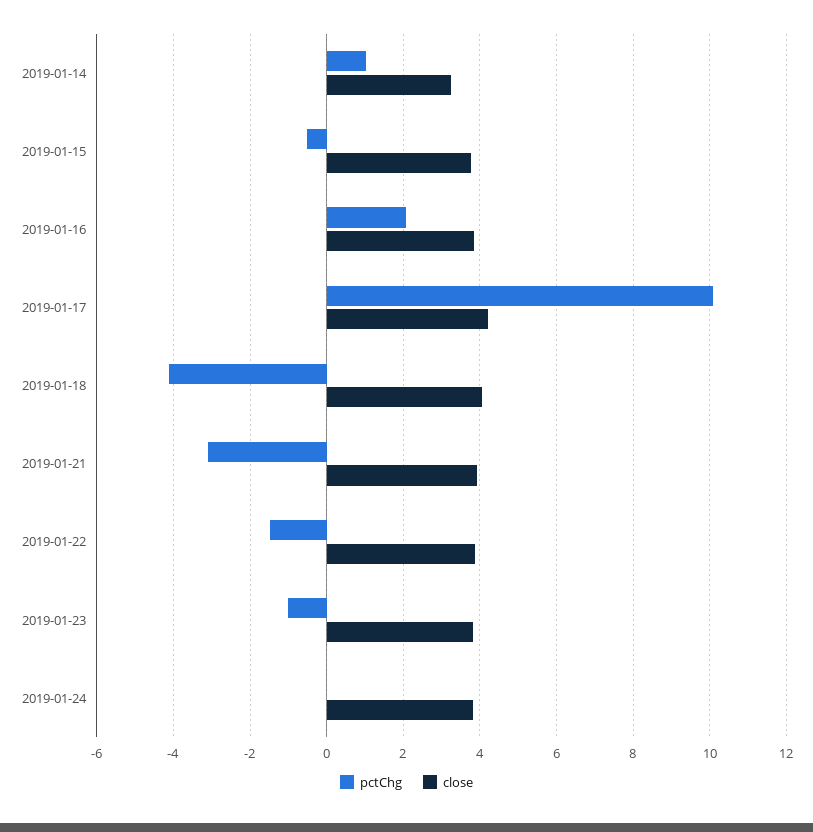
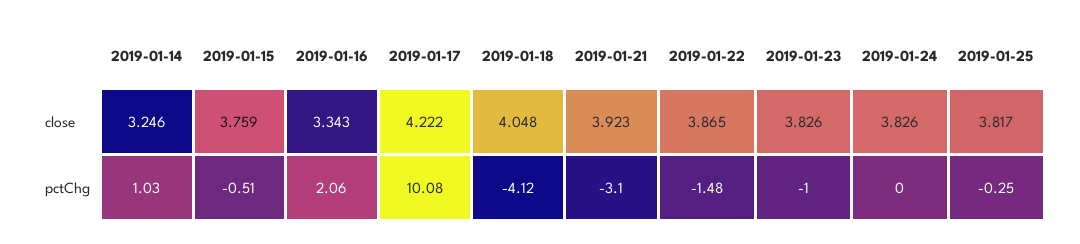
close, 2019-01-16: 3.8 -> 3.343
close, 2019-01-25: none -> 3.817
pctChg, 2019-01-25: none -> -0.25

